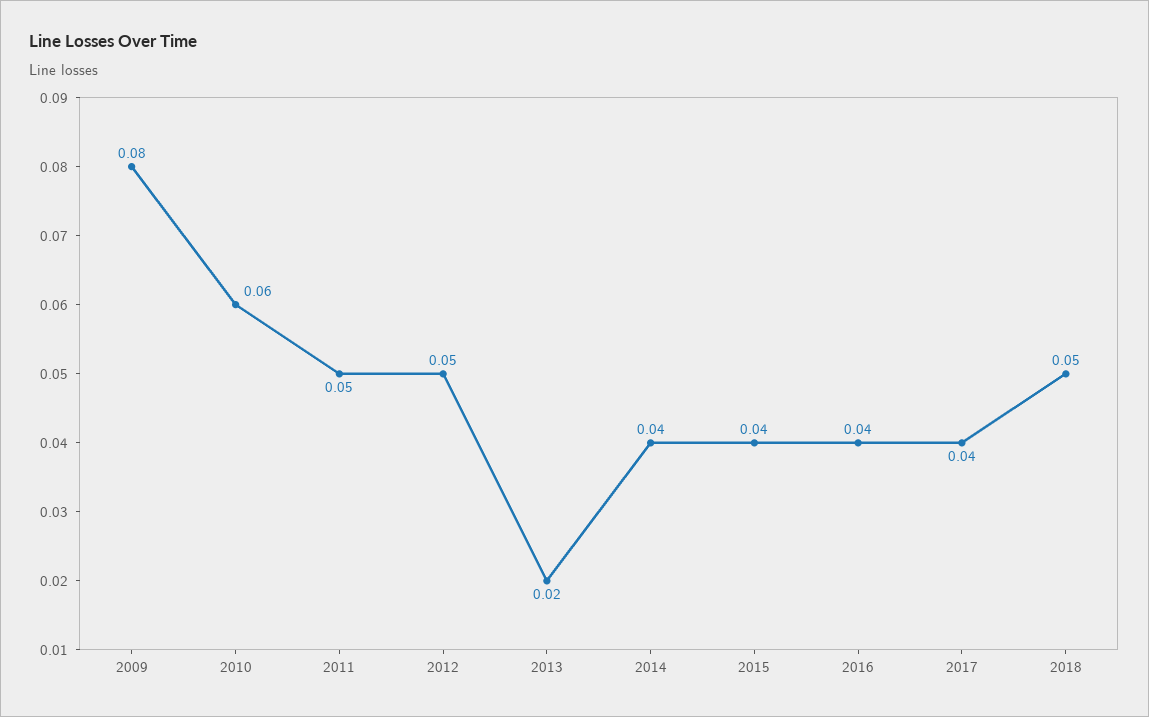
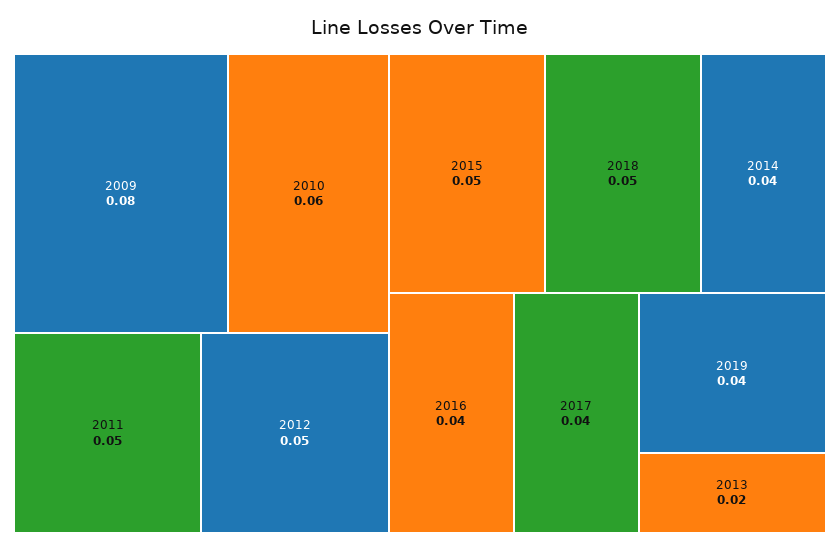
2015: 0.04 -> 0.05
2019: none -> 0.04

